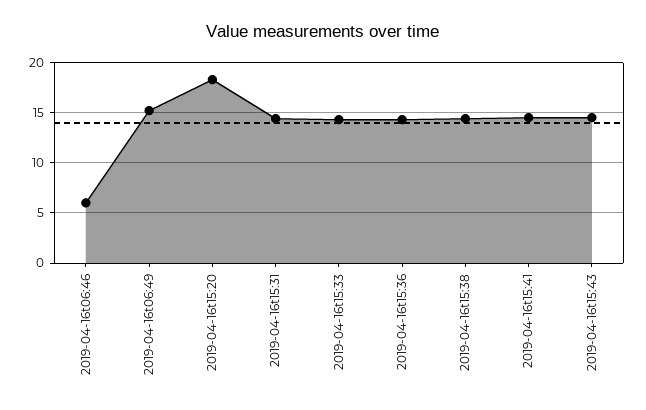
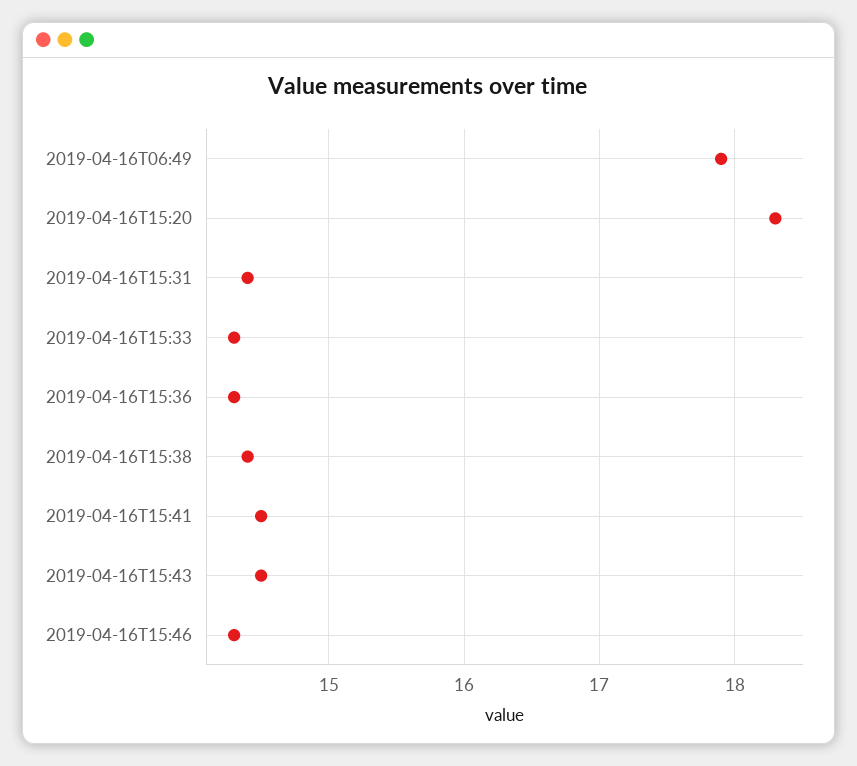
2019-04-16t06:46: 6 -> none
2019-04-16t06:49: 15 -> 17.9
2019-04-16T15:46: none -> 14.3

